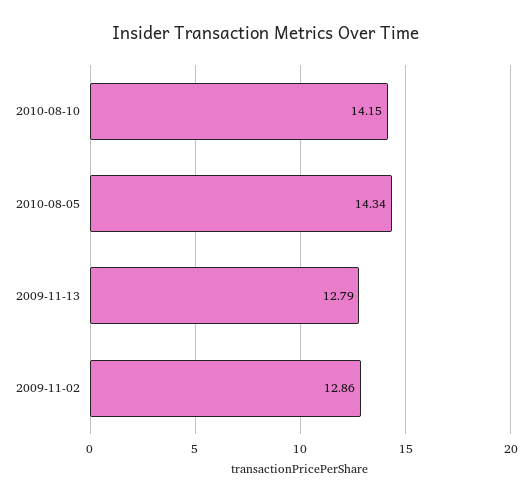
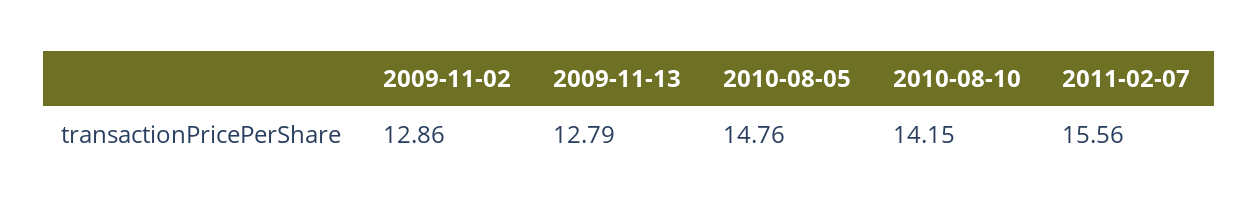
2010-08-05: 14.34 -> 14.76
2011-02-07: none -> 15.56

